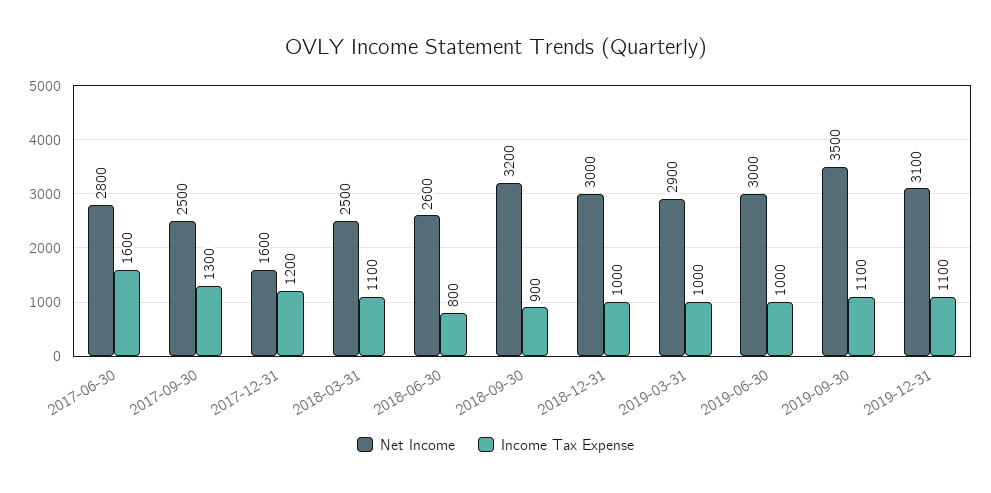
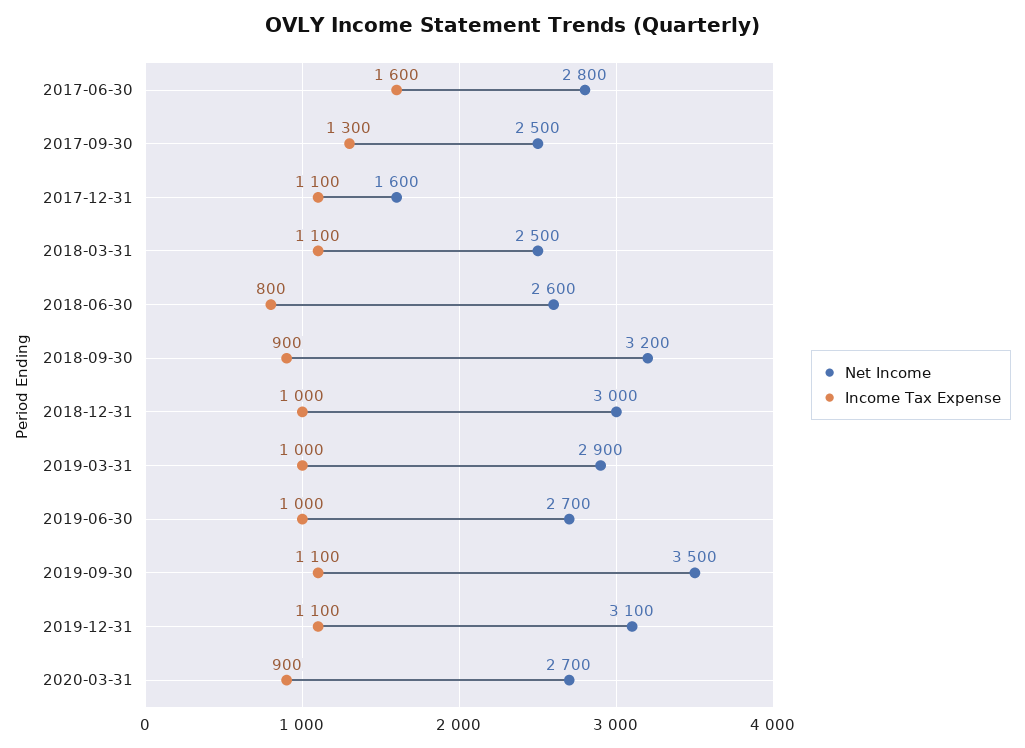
Income Tax Expense, 2017-12-31: 1200 -> 1100
Net Income, 2019-06-30: 3000 -> 2700
Net Income, 2020-03-31: none -> 2700
Income Tax Expense, 2020-03-31: none -> 900

